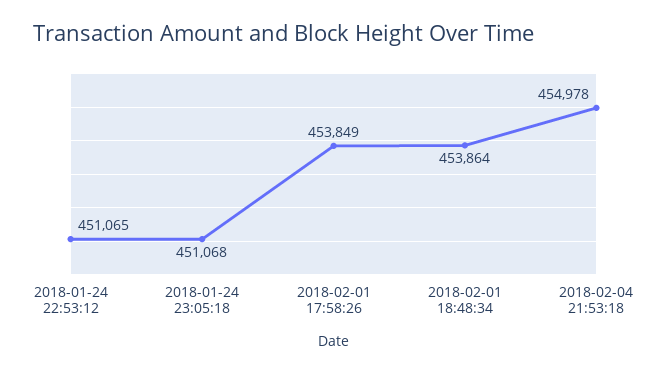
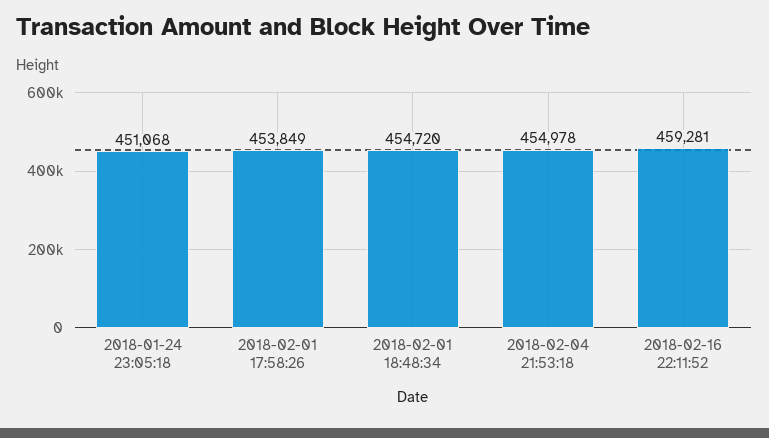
2018-01-24 22:53:12: 451065 -> none
2018-02-01 18:48:34: 453864 -> 454720
2018-02-16 22:11:52: none -> 459281

